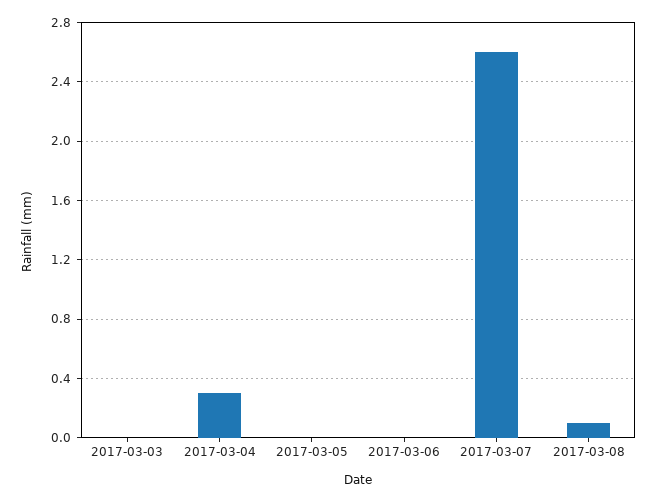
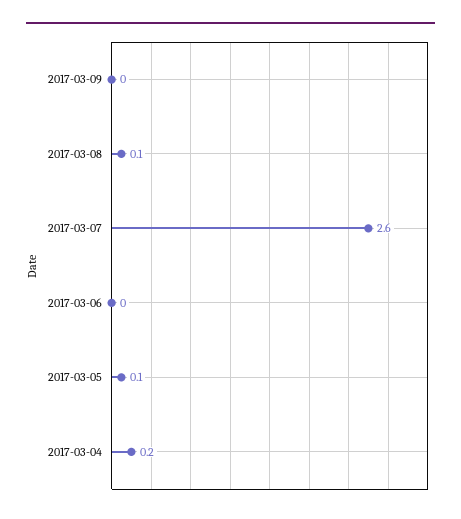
2017-03-03: 0 -> none
2017-03-04: 0.3 -> 0.2
2017-03-05: 0 -> 0.1
2017-03-09: none -> 0

